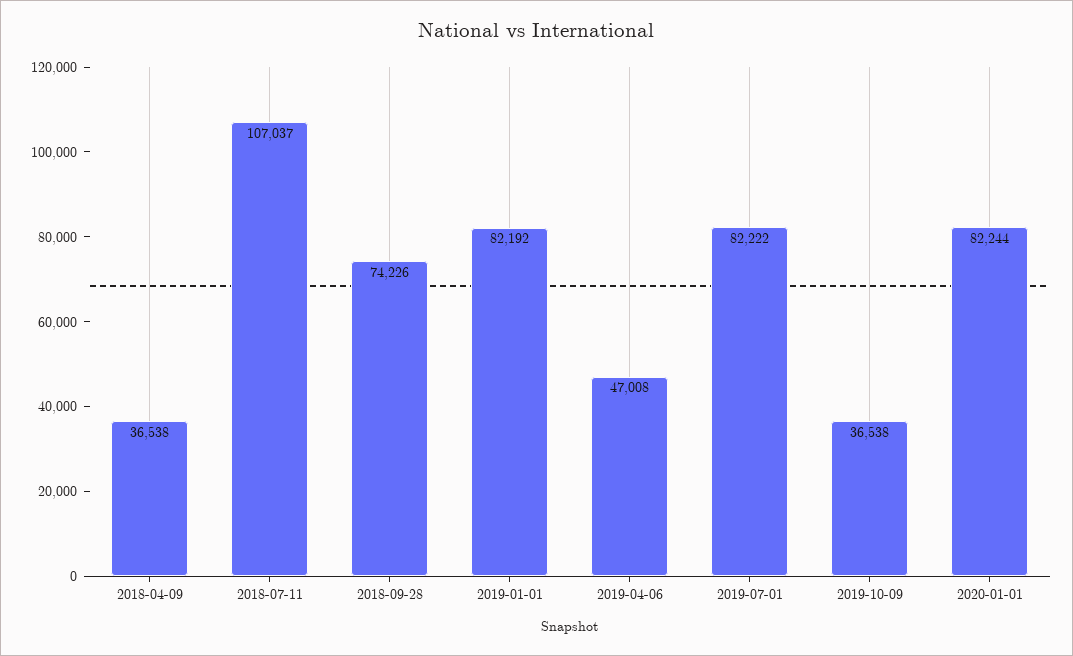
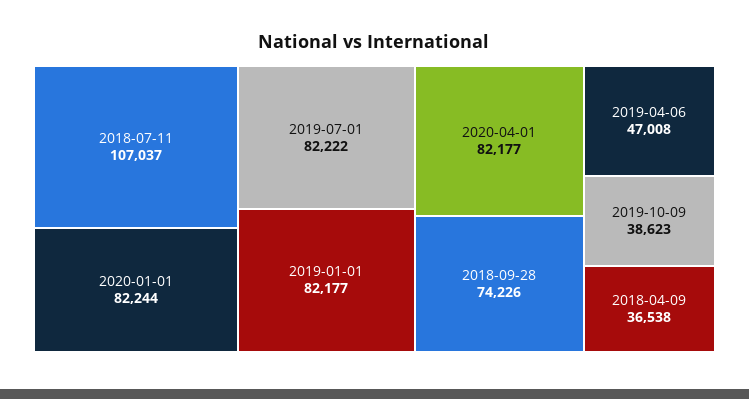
2019-01-01: 82192 -> 82177
2019-10-09: 36538 -> 38623
2020-04-01: none -> 82177

